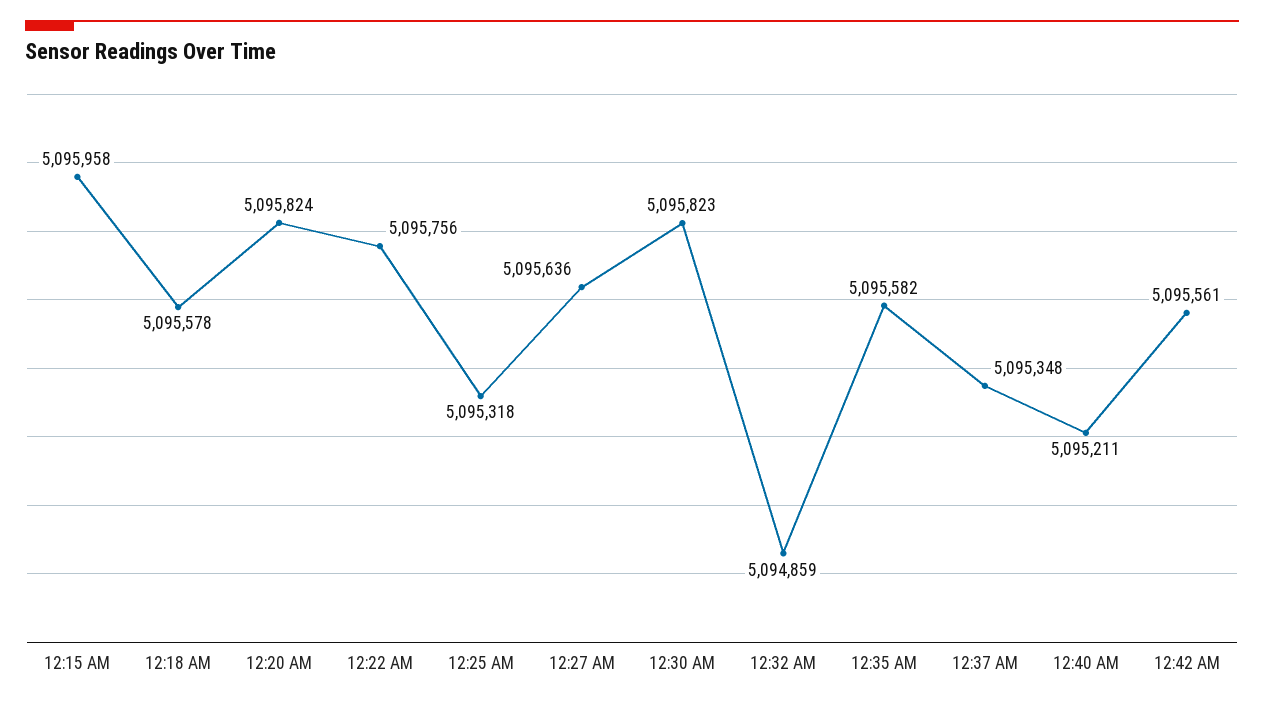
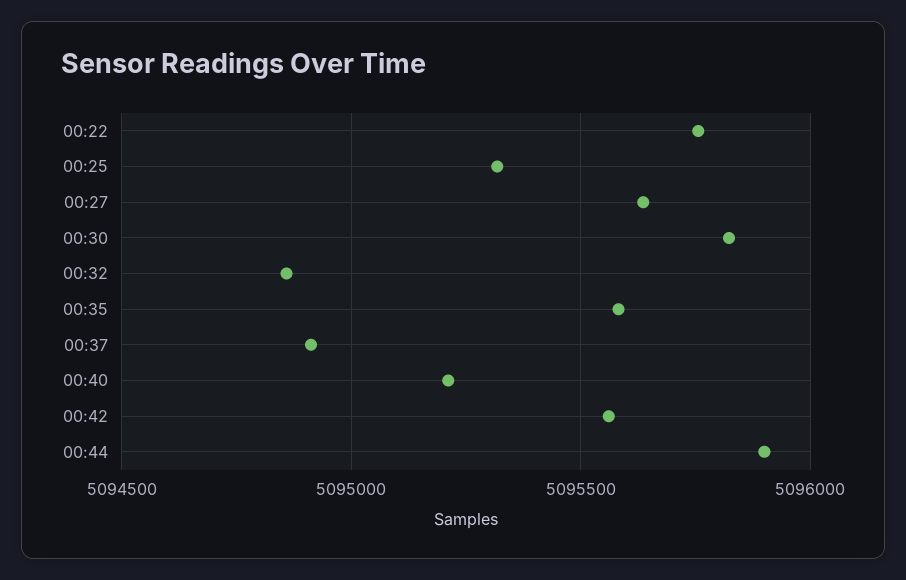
12:15 AM: 5095958 -> none
12:18 AM: 5095578 -> none
12:20 AM: 5095824 -> none
12:37 AM: 5095348 -> 5094900
00:44: none -> 5095900

